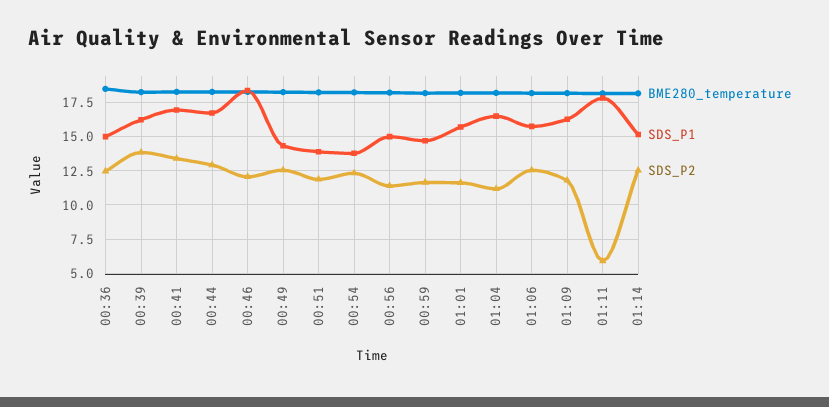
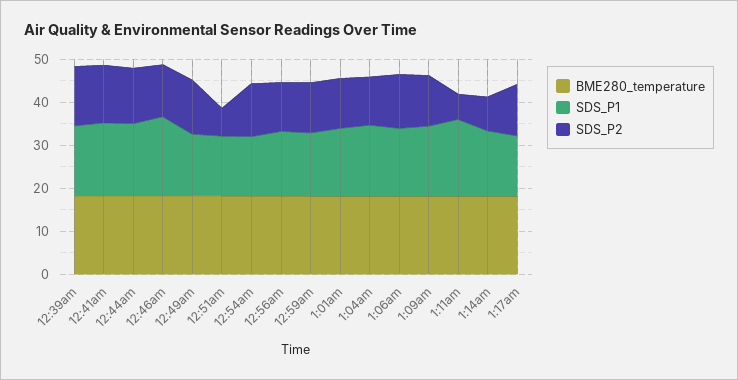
BME280_temperature, 00:36: 18.5 -> none
SDS_P1, 00:36: 15 -> none
SDS_P2, 00:36: 12.5 -> none
SDS_P2, 00:51: 12 -> 6
SDS_P2, 01:14: 12.5 -> 8
BME280_temperature, 1:17am: none -> 18
SDS_P1, 1:17am: none -> 14
SDS_P2, 1:17am: none -> 12

